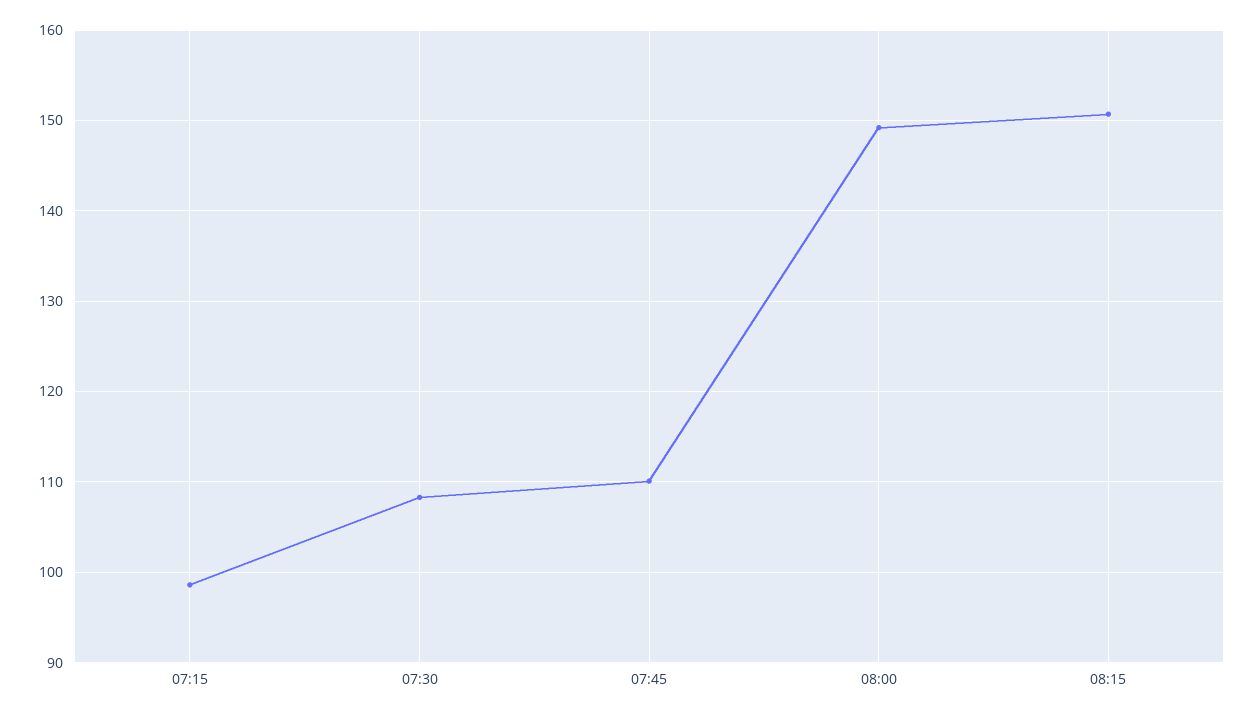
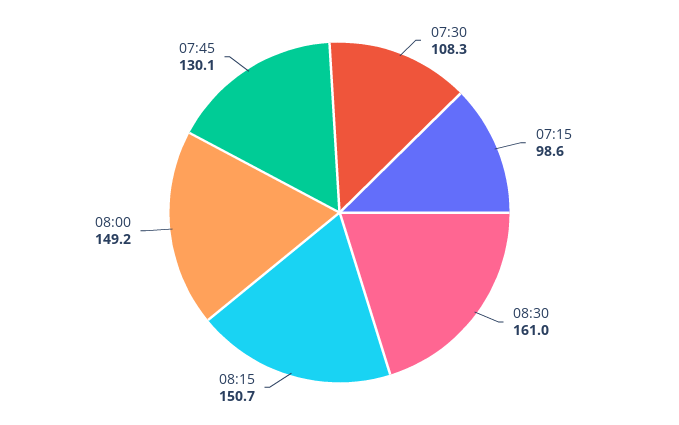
07:45: 110 -> 130.1
08:30: none -> 161

